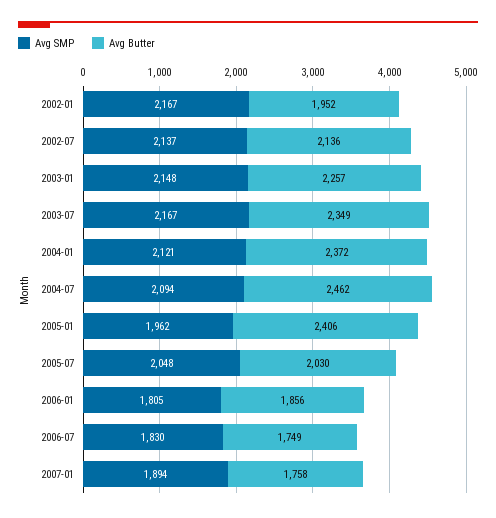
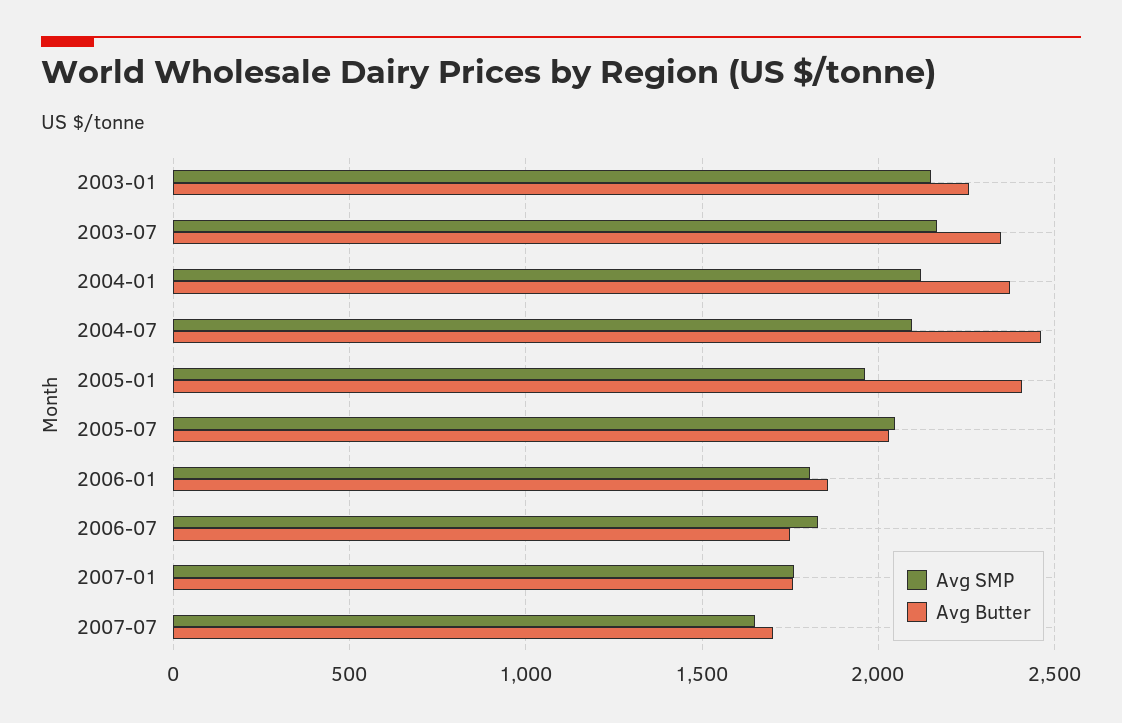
Avg SMP, 2002-01: 2167 -> none
Avg Butter, 2002-01: 1952 -> none
Avg SMP, 2002-07: 2137 -> none
Avg Butter, 2002-07: 2136 -> none
Avg SMP, 2007-01: 1894 -> 1750
Avg SMP, 2007-07: none -> 1650
Avg Butter, 2007-07: none -> 1700

